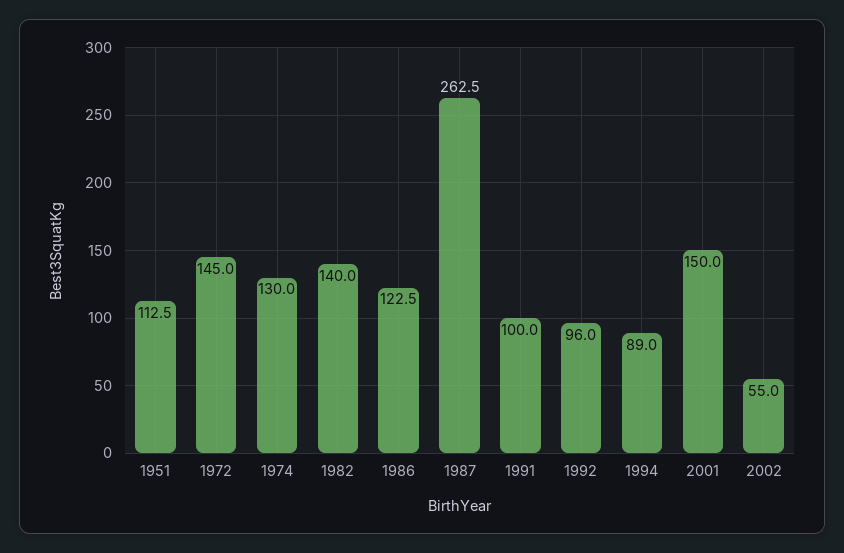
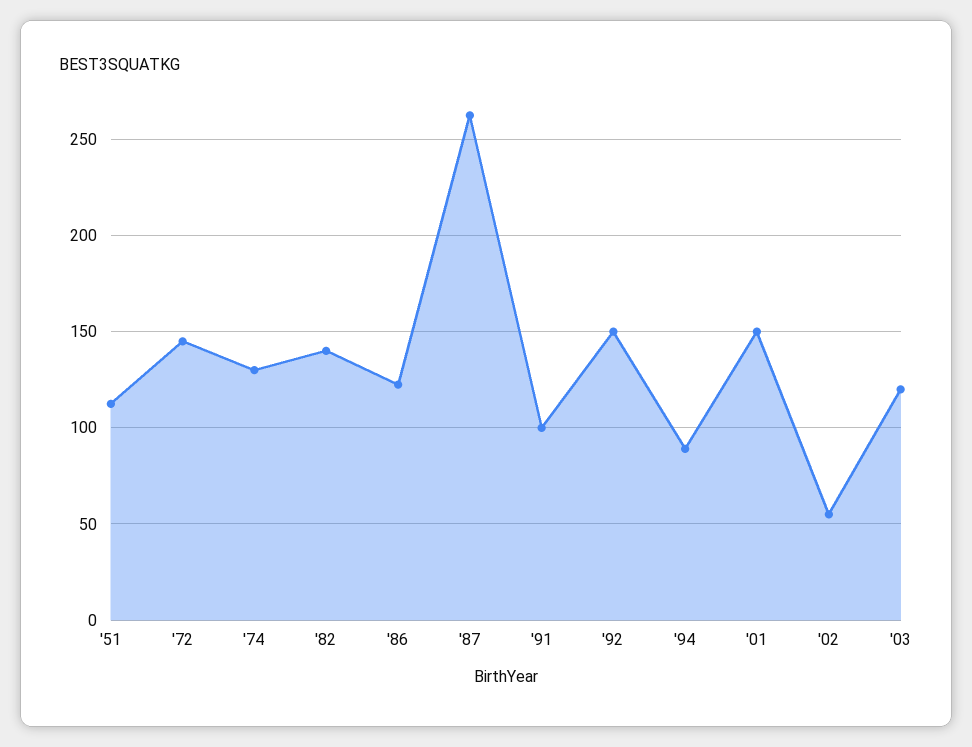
1992: 96 -> 150
'03: none -> 120

